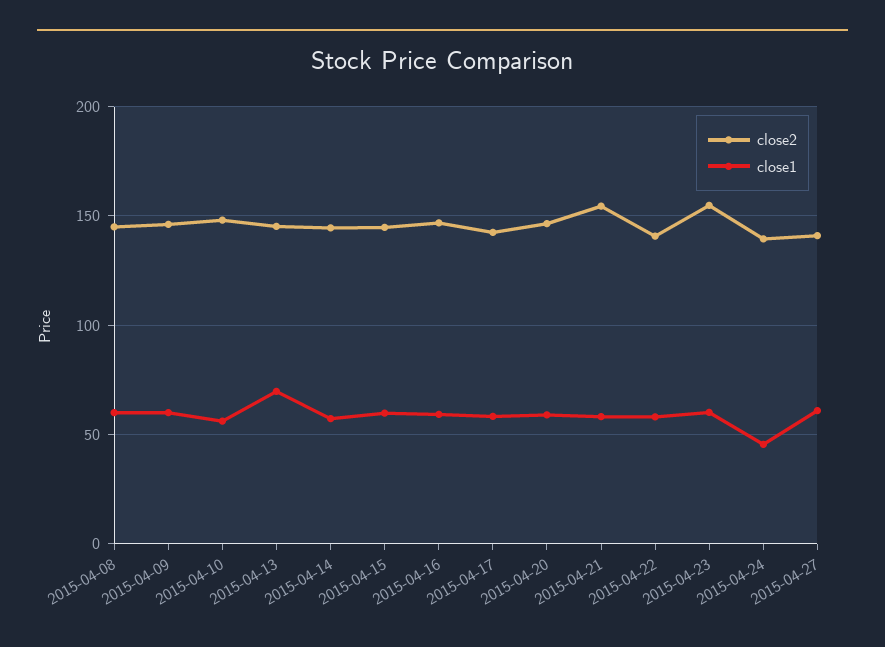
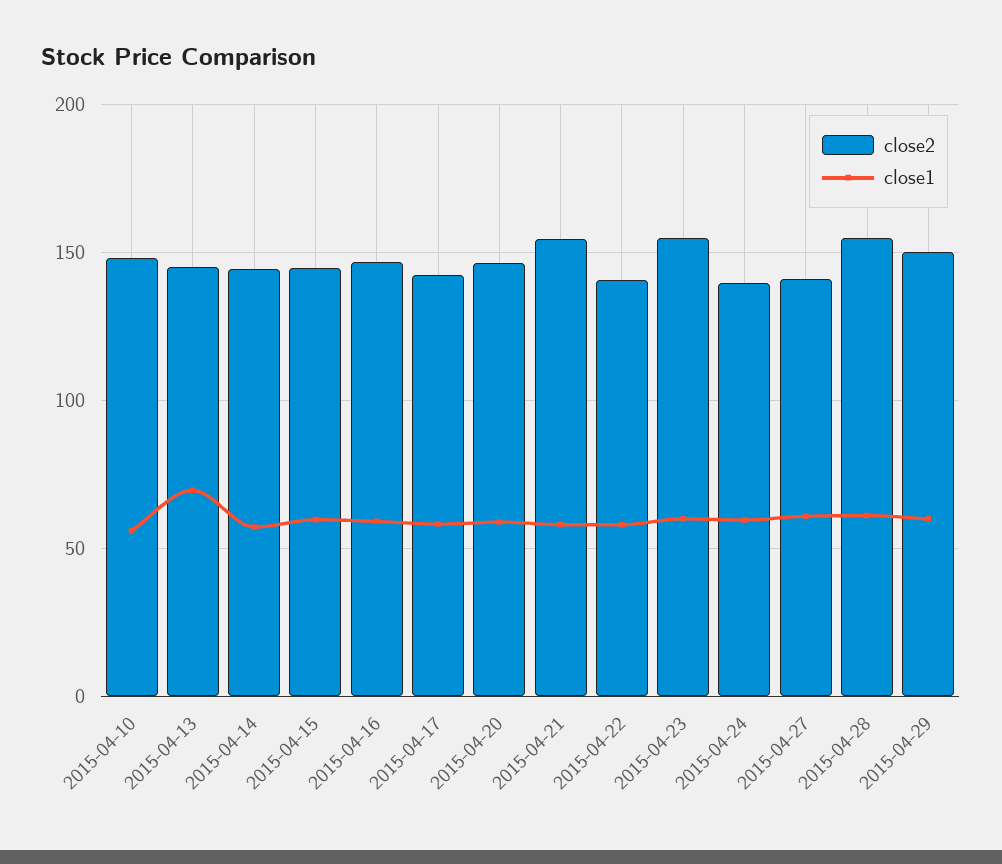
close2, 2015-04-08: 145 -> none
close1, 2015-04-08: 60 -> none
close2, 2015-04-09: 145 -> none
close1, 2015-04-09: 60 -> none
close1, 2015-04-24: 45 -> 60
close2, 2015-04-28: none -> 155
close1, 2015-04-28: none -> 60
close2, 2015-04-29: none -> 150
close1, 2015-04-29: none -> 60

